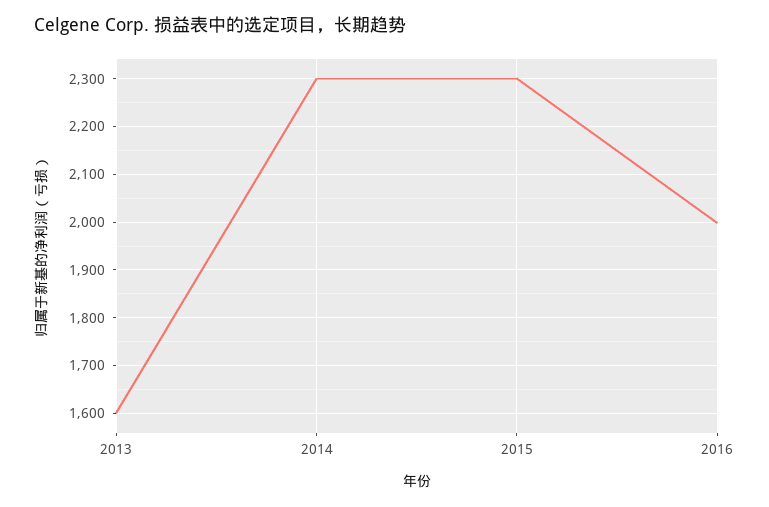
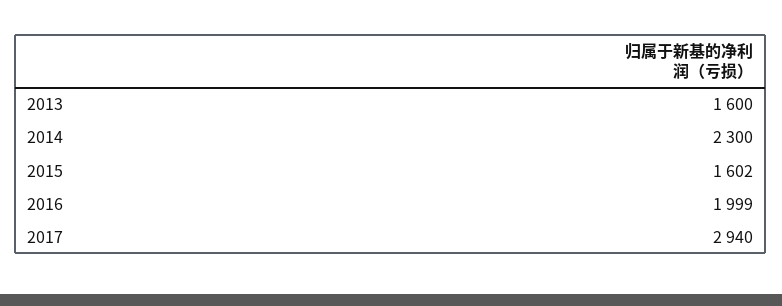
2015: 2300 -> 1602
2017: none -> 2940

